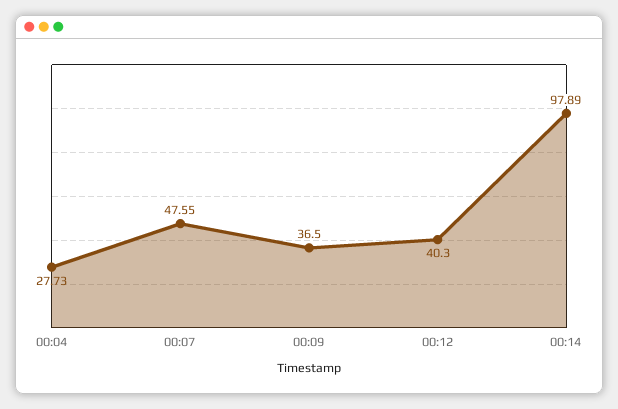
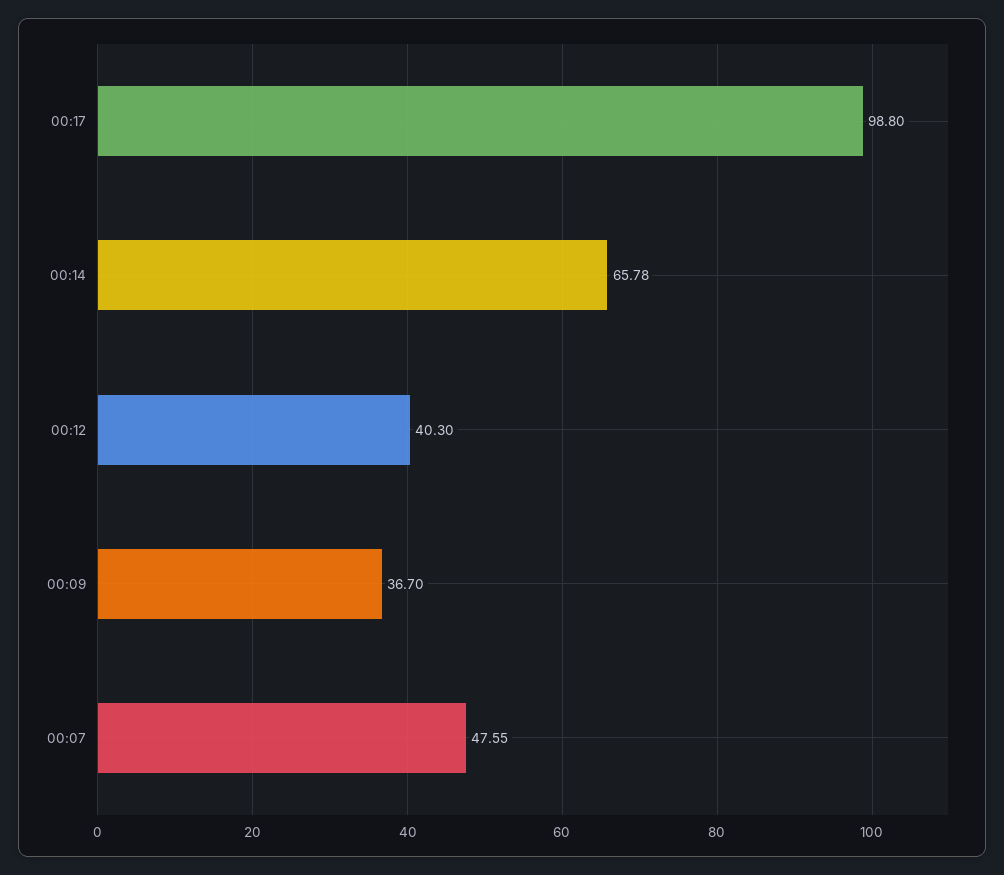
00:04: 27.73 -> none
00:09: 36.5 -> 36.7
00:14: 97.89 -> 65.78
00:17: none -> 98.8

